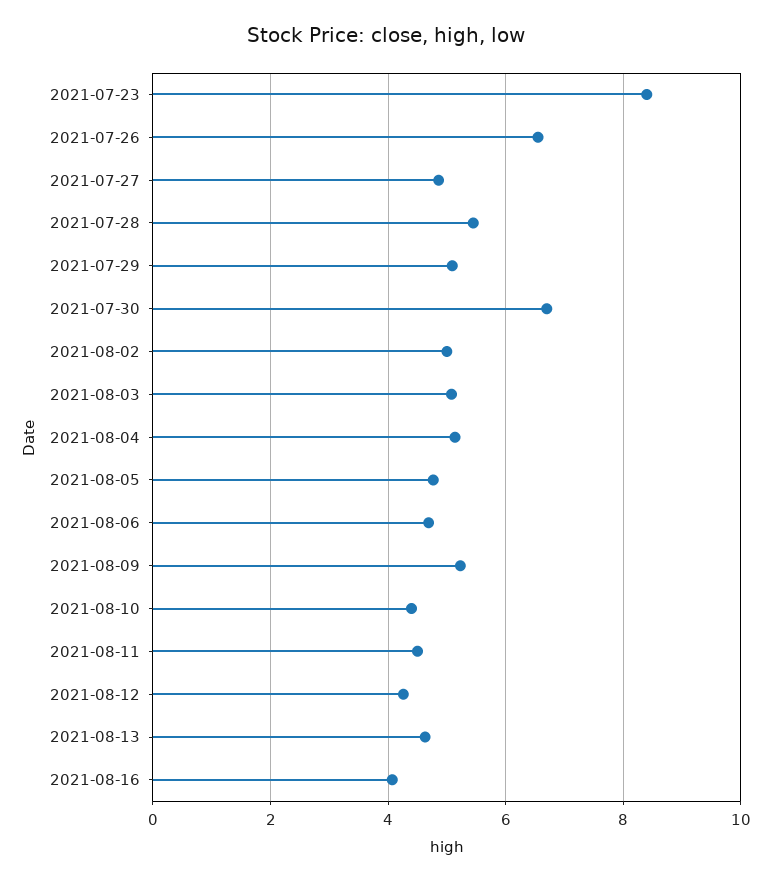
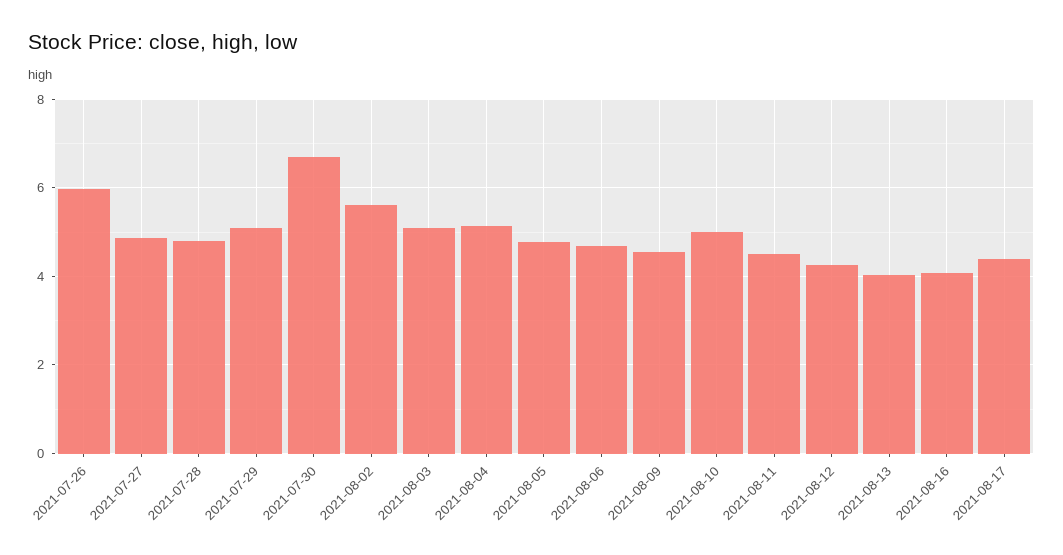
2021-07-23: 8.4 -> none
2021-07-26: 6.6 -> 6
2021-07-28: 5.4 -> 4.8
2021-08-02: 5 -> 5.6
2021-08-09: 5.2 -> 4.6
2021-08-10: 4.4 -> 5
2021-08-13: 4.6 -> 4
2021-08-17: none -> 4.4

